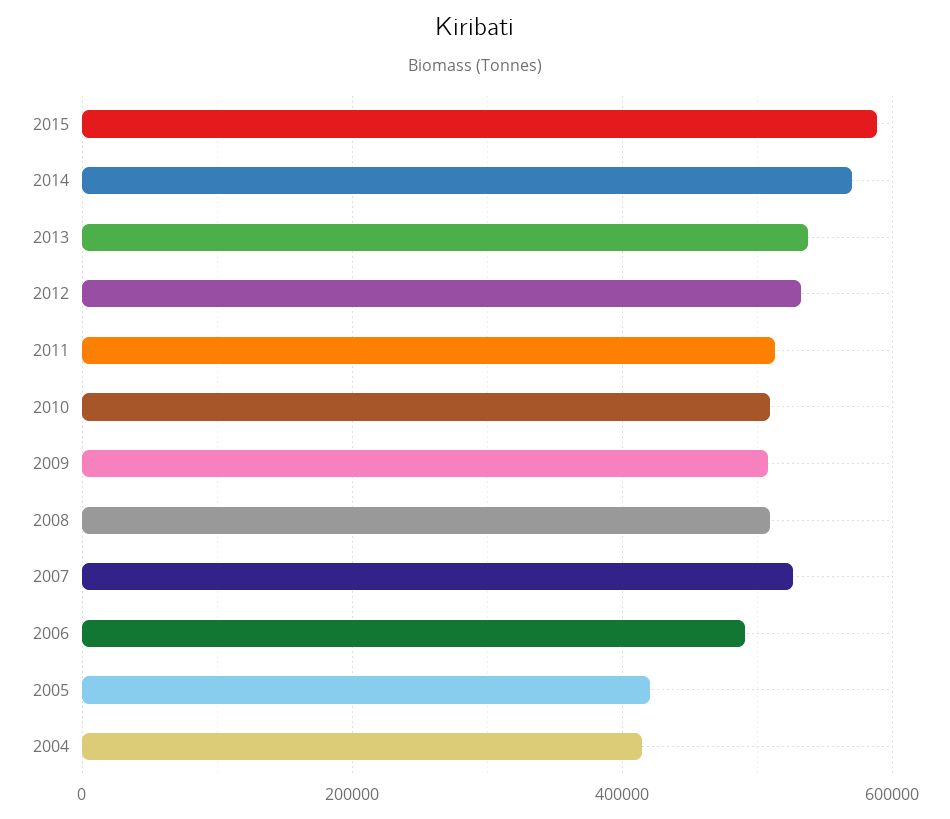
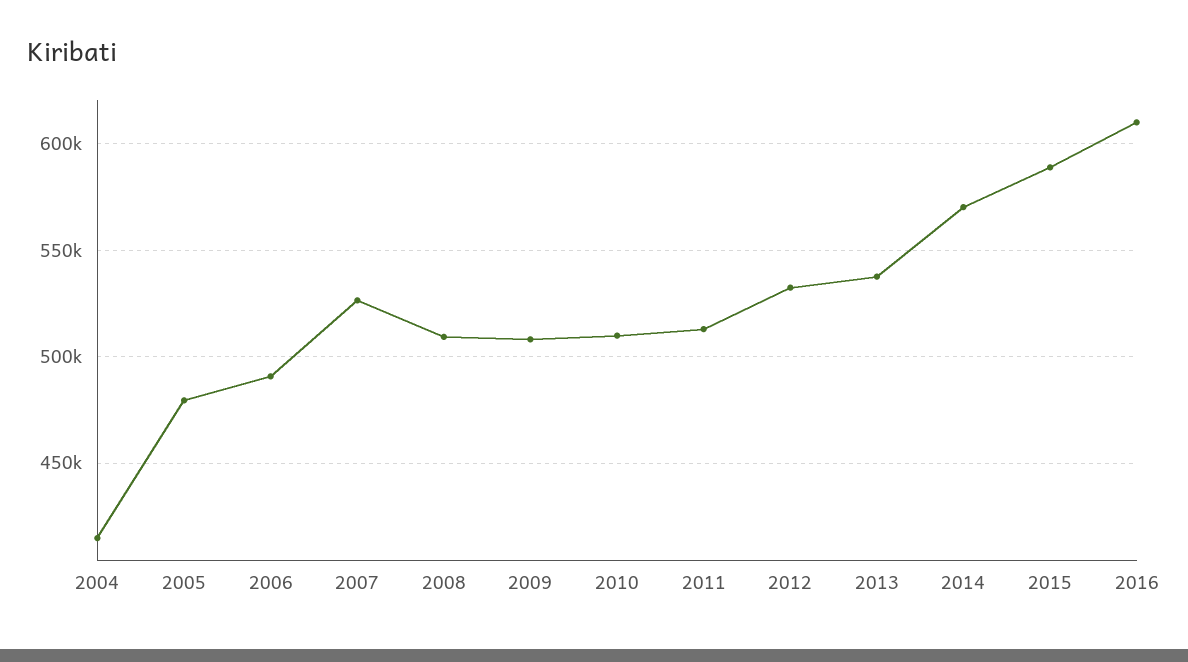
2005: 420000 -> 480000
2016: none -> 610000

